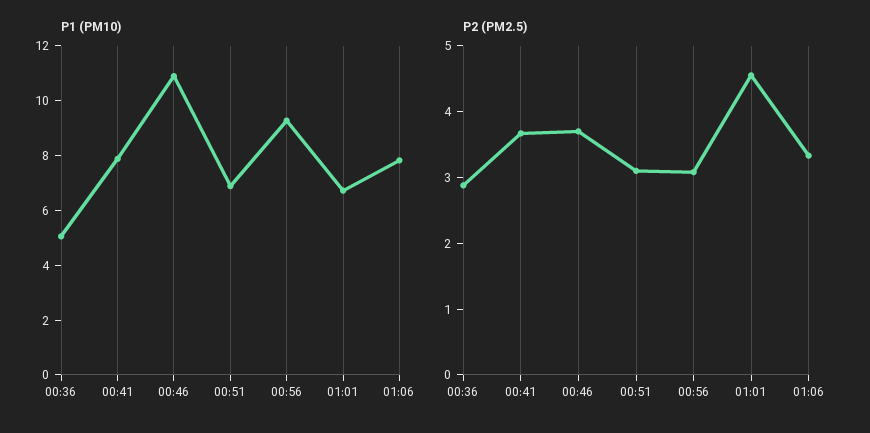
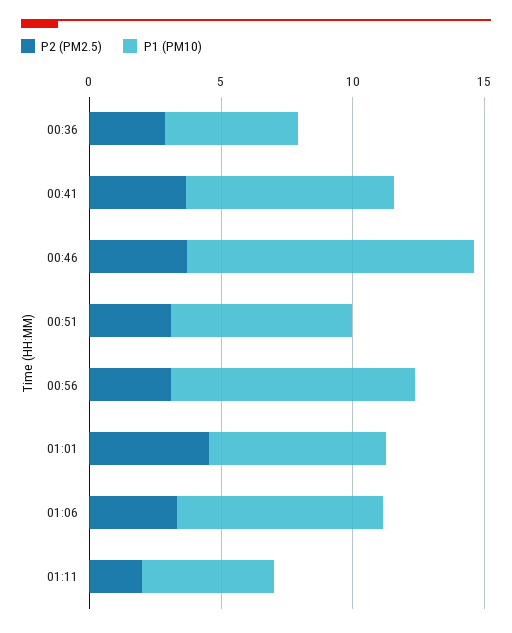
P2 (PM2.5), 01:11: none -> 2
P1 (PM10), 01:11: none -> 5

